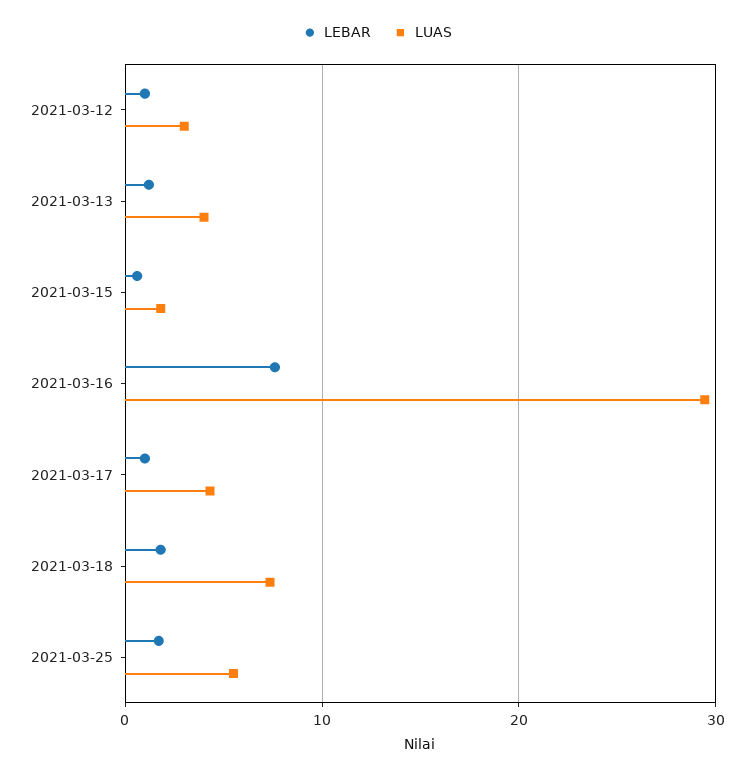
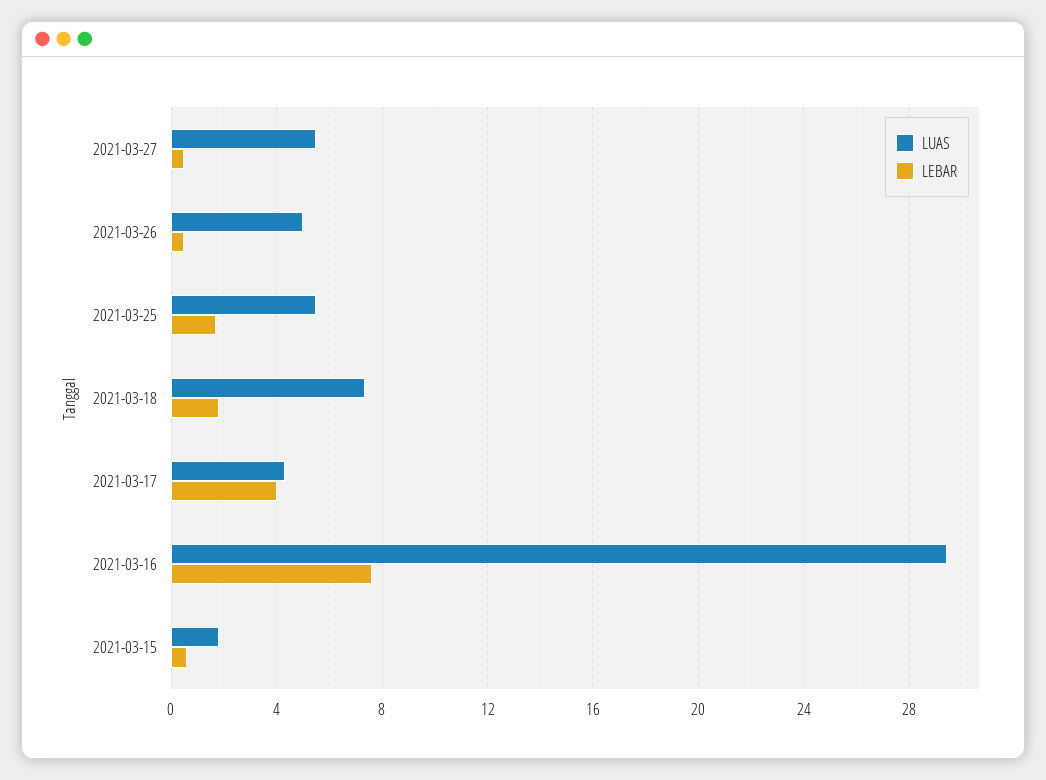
LEBAR, 2021-03-12: 1 -> none
LUAS, 2021-03-12: 3 -> none
LEBAR, 2021-03-13: 1 -> none
LUAS, 2021-03-13: 4 -> none
LEBAR, 2021-03-17: 1 -> 4
LUAS, 2021-03-27: none -> 5.5
LEBAR, 2021-03-27: none -> 0.5
LUAS, 2021-03-26: none -> 5
LEBAR, 2021-03-26: none -> 0.5

